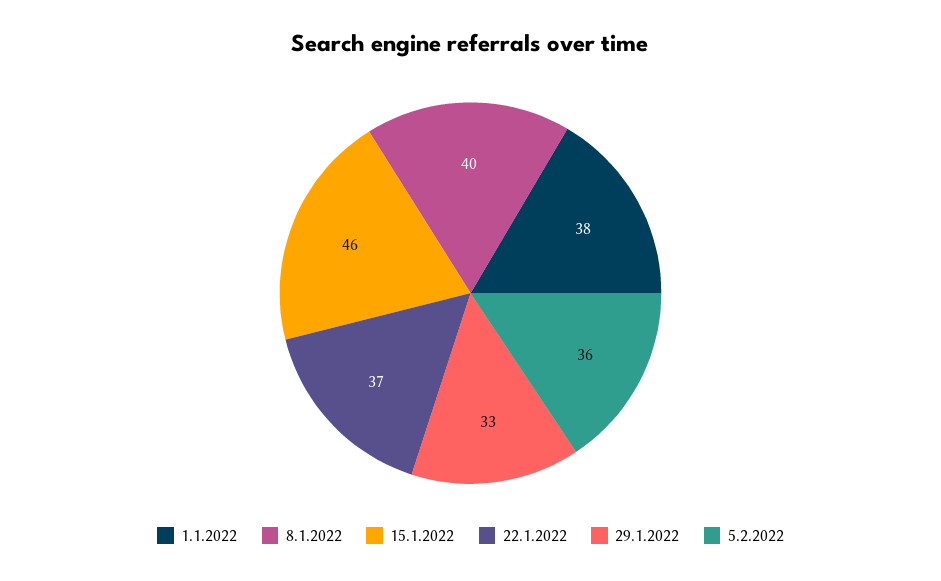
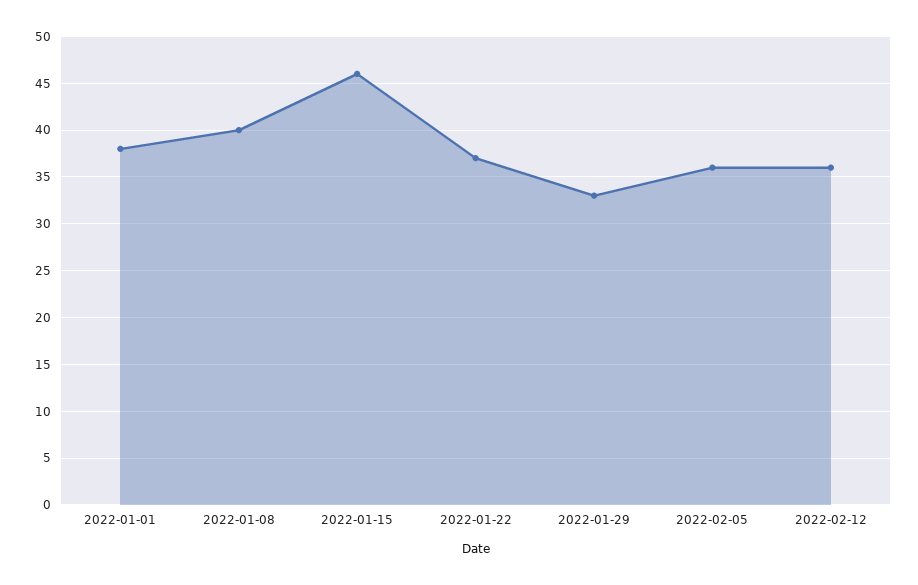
2022-02-12: none -> 36

